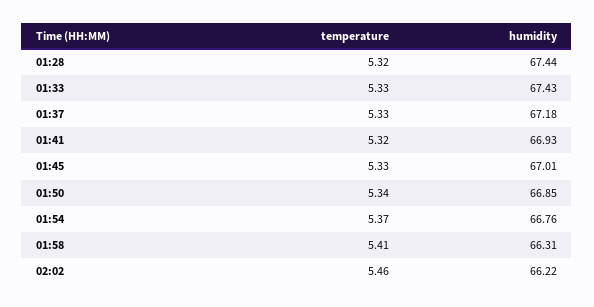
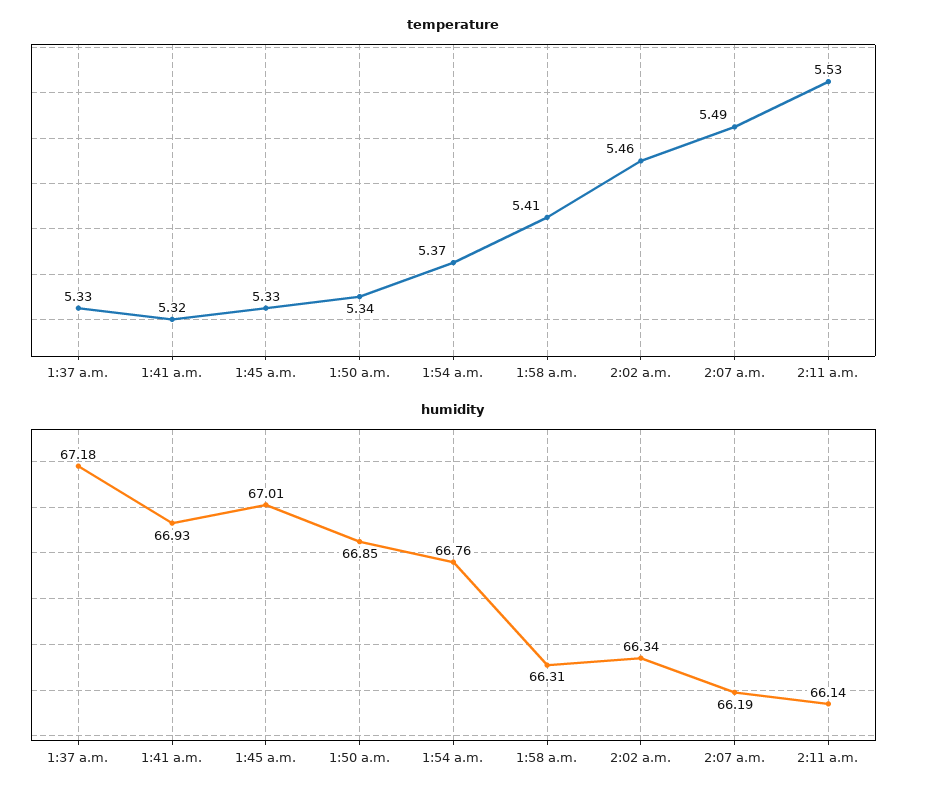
temperature, 01:28: 5.32 -> none
humidity, 01:28: 67.44 -> none
temperature, 01:33: 5.33 -> none
humidity, 01:33: 67.43 -> none
humidity, 02:02: 66.22 -> 66.34
temperature, 2:07 a.m.: none -> 5.49
temperature, 2:11 a.m.: none -> 5.53
humidity, 2:07 a.m.: none -> 66.19
humidity, 2:11 a.m.: none -> 66.14

